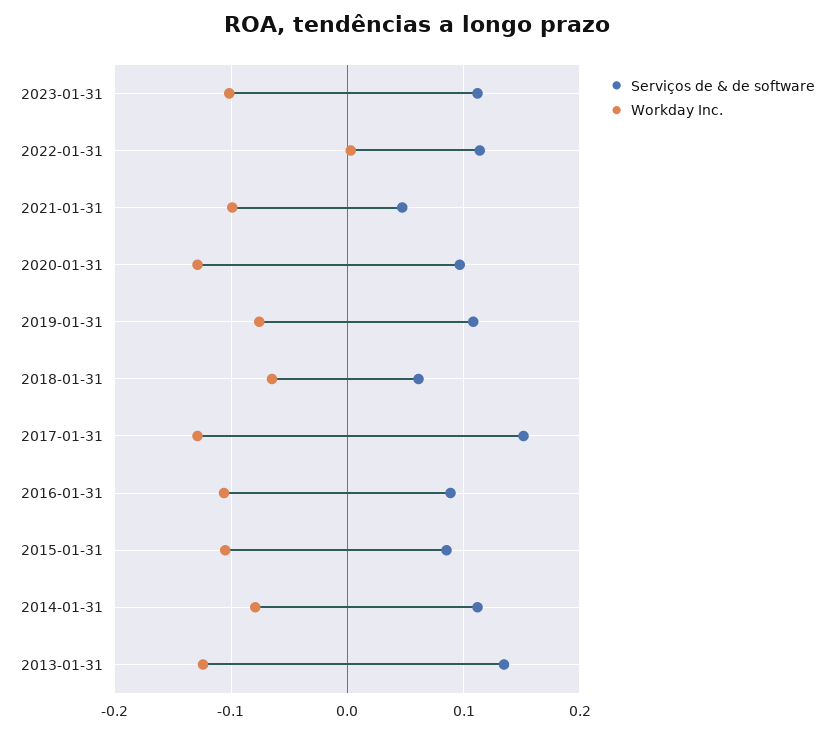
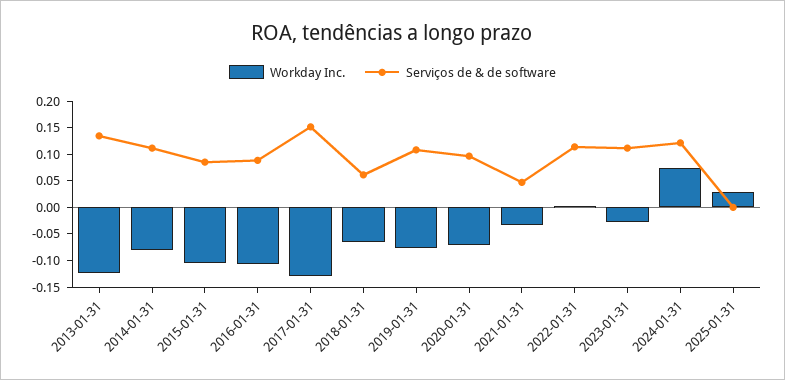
Workday Inc., 2023-01-31: -0.1 -> -0.025
Workday Inc., 2021-01-31: -0.1 -> -0.025
Workday Inc., 2020-01-31: -0.13 -> -0.075
Workday Inc., 2024-01-31: none -> 0.075
Serviços de & de software, 2024-01-31: none -> 0.125
Workday Inc., 2025-01-31: none -> 0.025
Serviços de & de software, 2025-01-31: none -> 0

